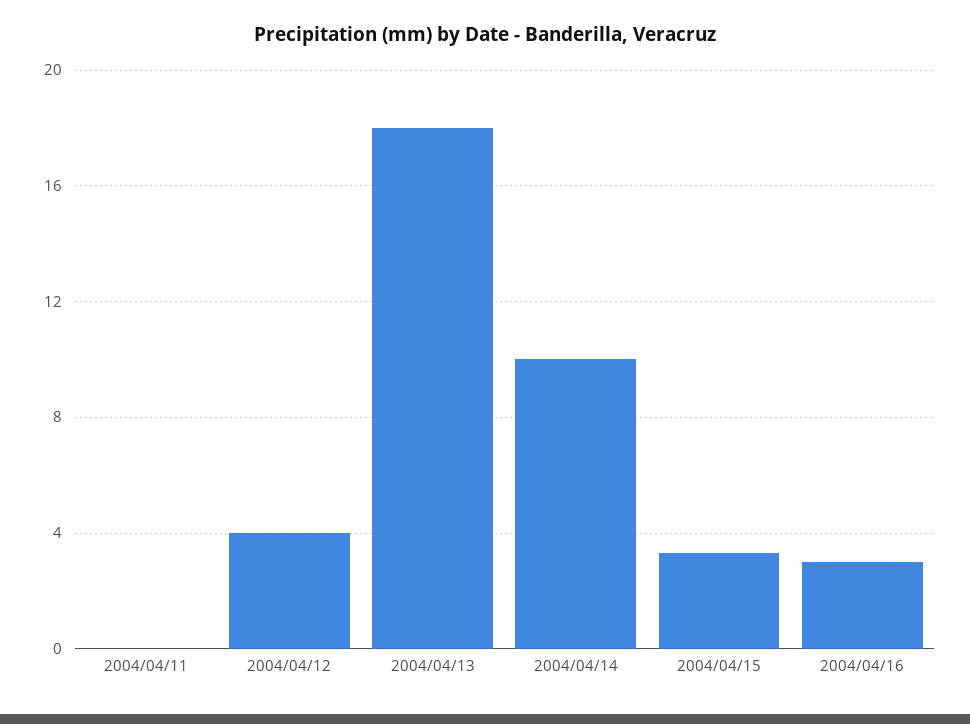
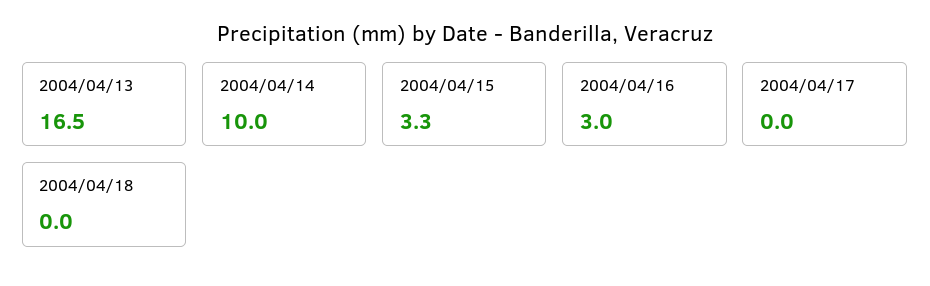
2004/04/11: 0 -> none
2004/04/12: 4 -> none
2004/04/13: 18 -> 16.5
2004/04/17: none -> 0
2004/04/18: none -> 0

